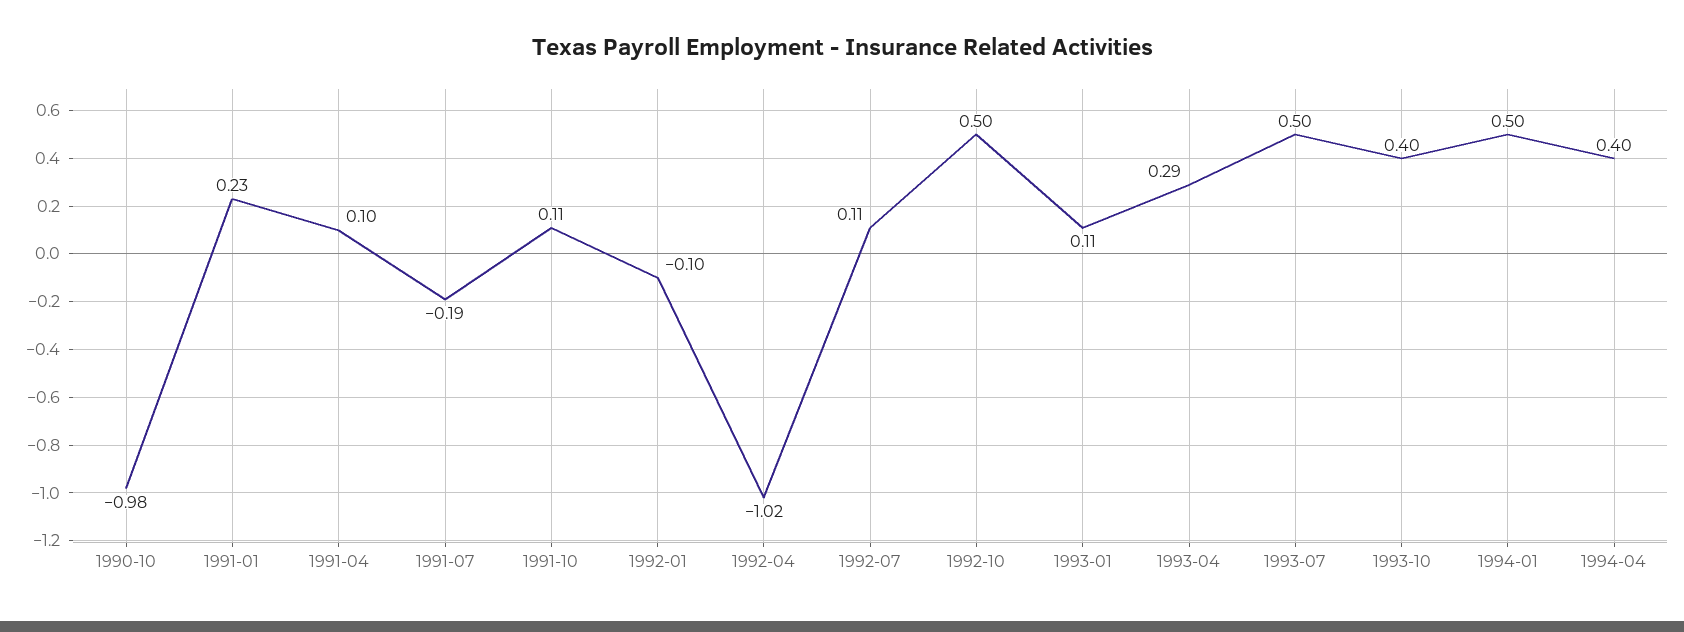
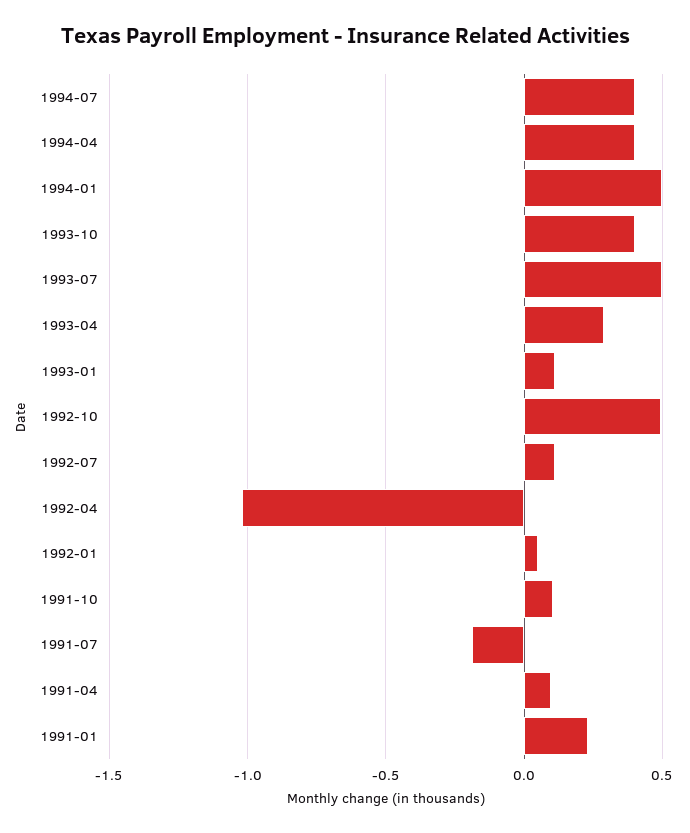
1990-10: -0.98 -> none
1992-01: -0.1 -> 0.05
1994-07: none -> 0.4

